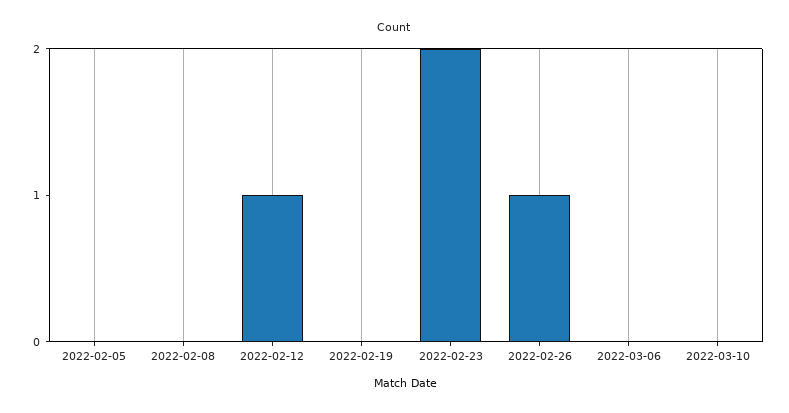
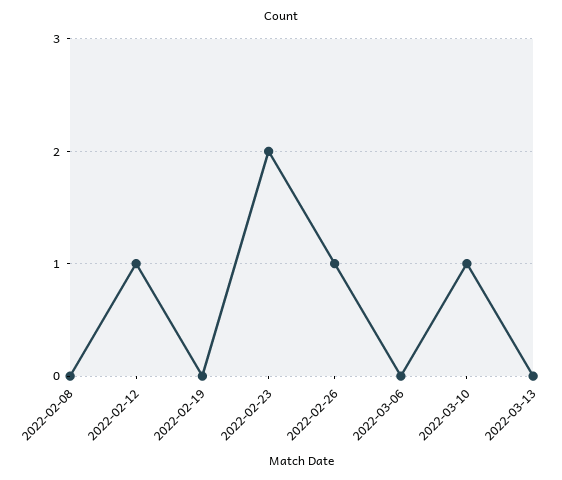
2022-02-05: 0 -> none
2022-03-10: 0 -> 1
2022-03-13: none -> 0

